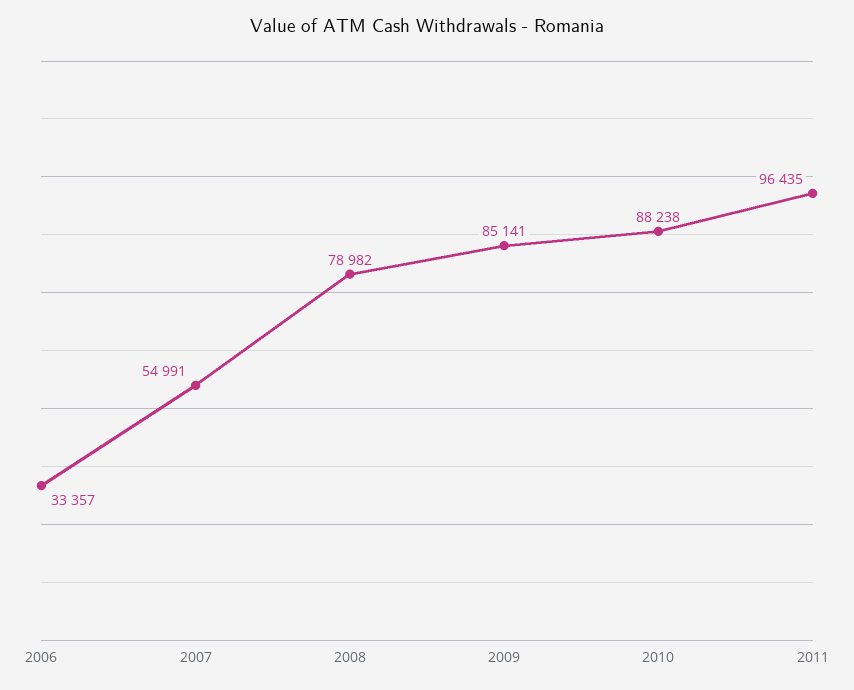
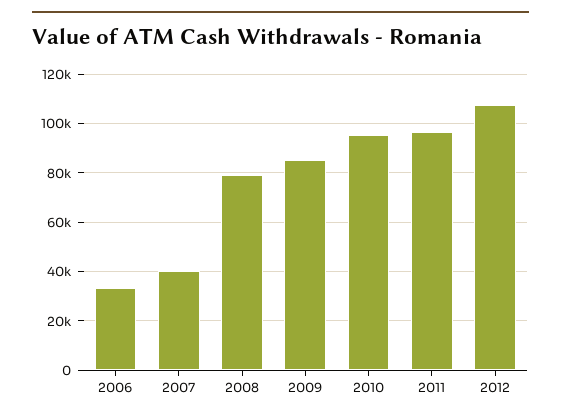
2007: 54991 -> 40000
2010: 88238 -> 95000
2012: none -> 107500

